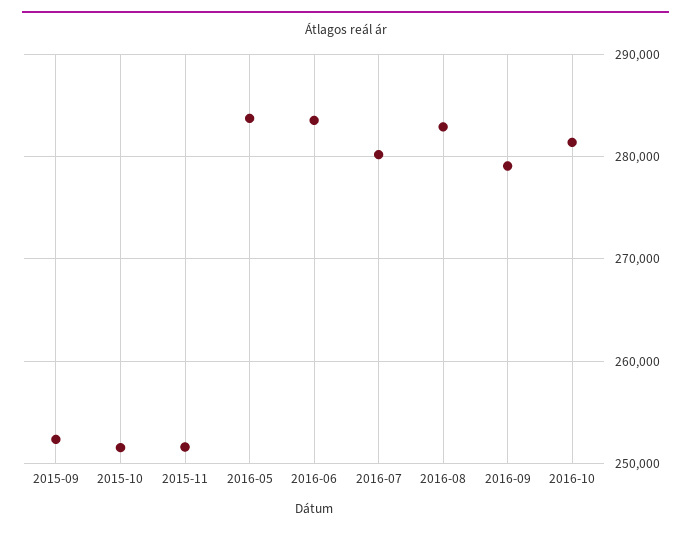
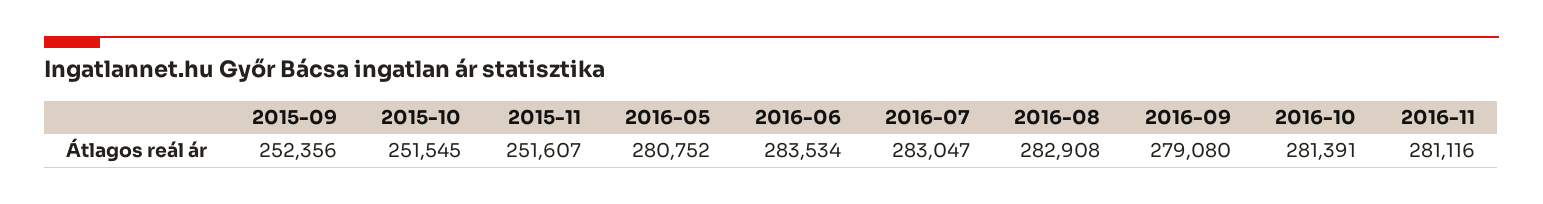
2016-05: 284000 -> 280752
2016-07: 280000 -> 283047
2016-11: none -> 281116

